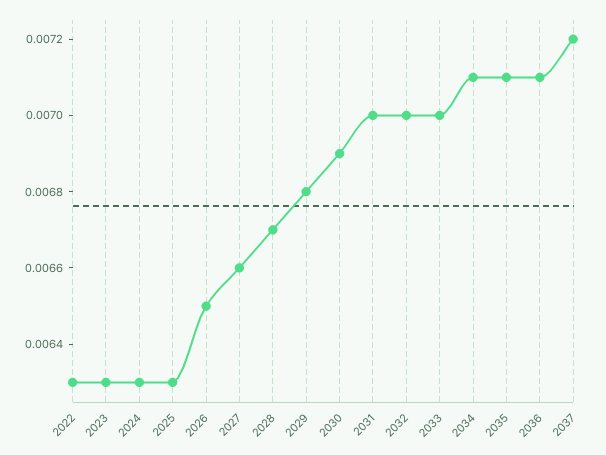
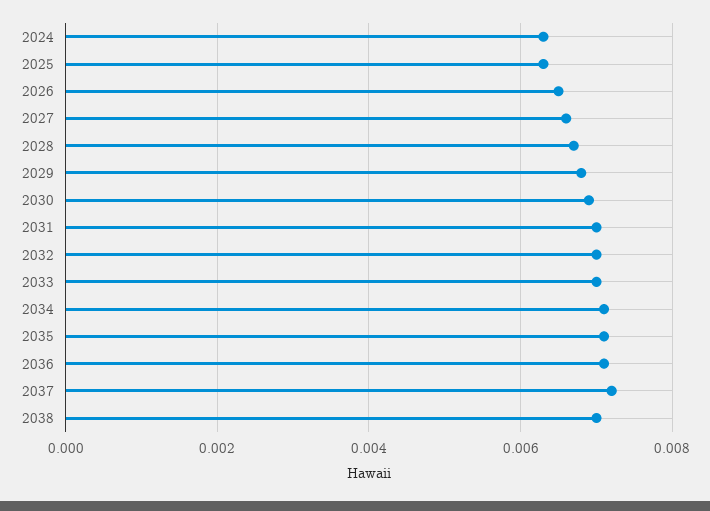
2022: 0.0063 -> none
2023: 0.0063 -> none
2038: none -> 0.007

